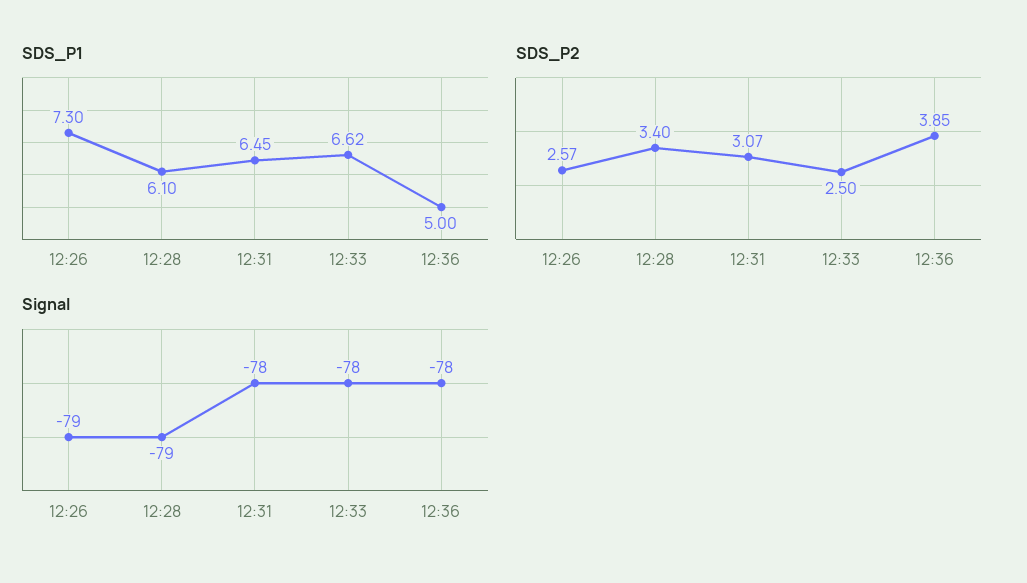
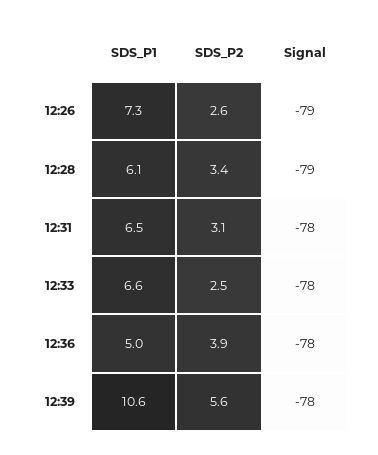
SDS_P1, 12:39: none -> 10.6
SDS_P2, 12:39: none -> 5.6
Signal, 12:39: none -> -78

